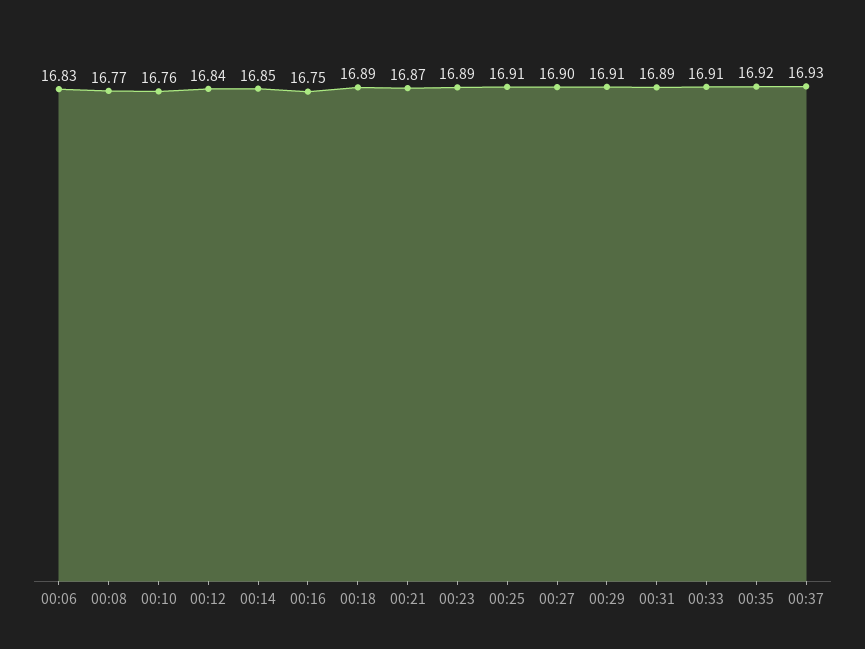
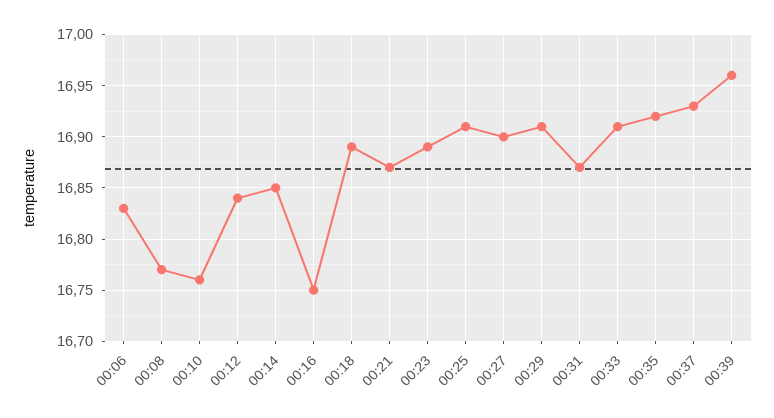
00:31: 16.89 -> 16.87
00:39: none -> 16.96

